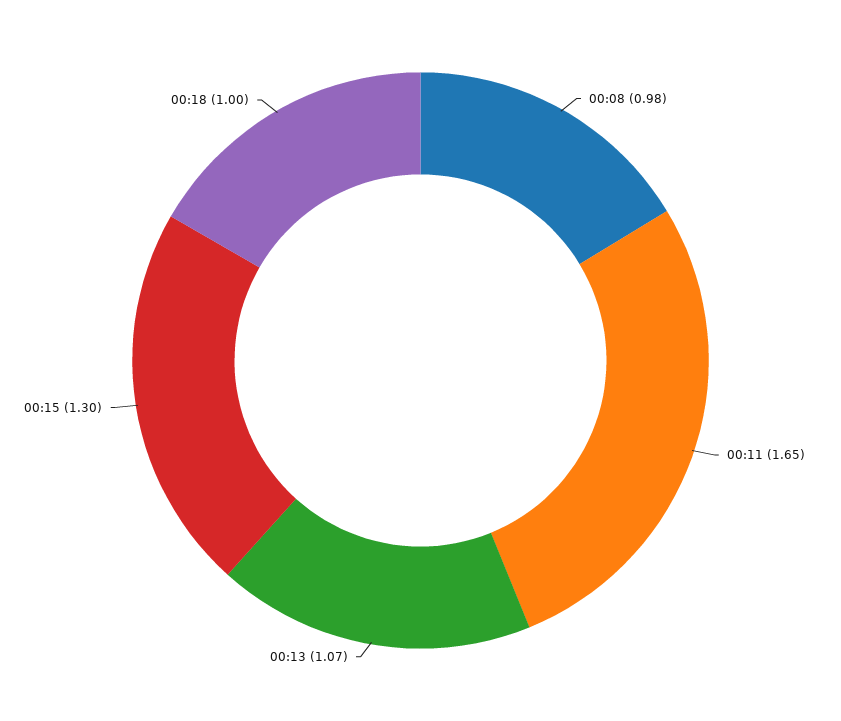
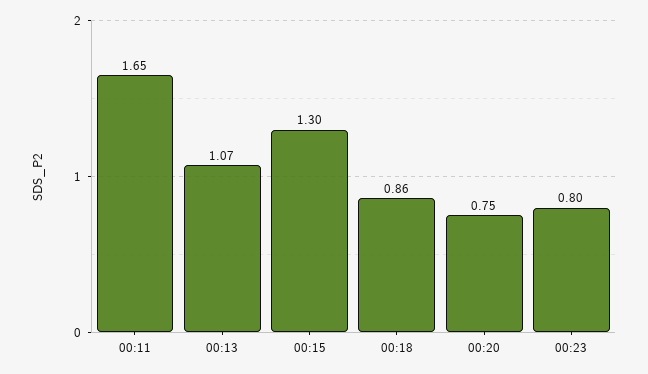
00:08: 0.98 -> none
00:18: 1 -> 0.86
00:20: none -> 0.75
00:23: none -> 0.8

